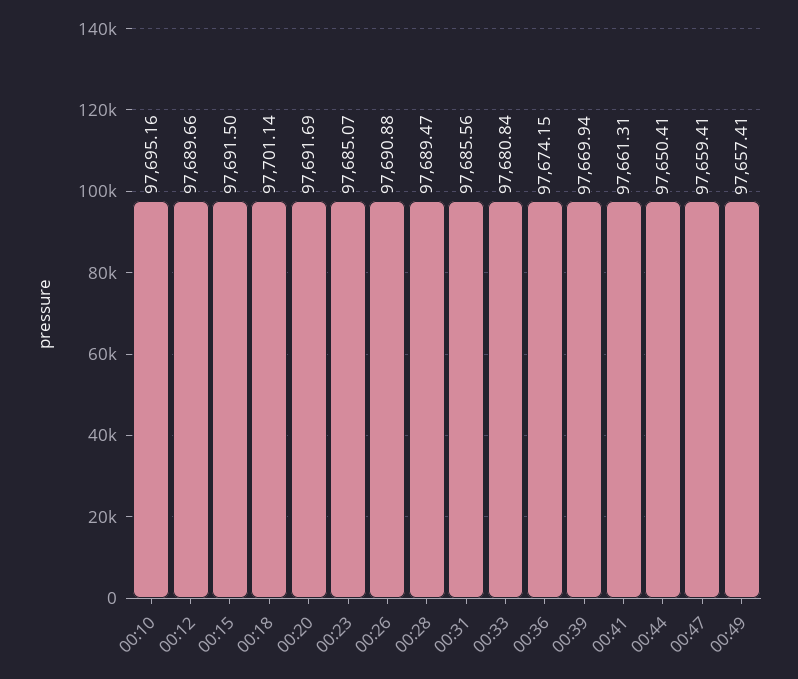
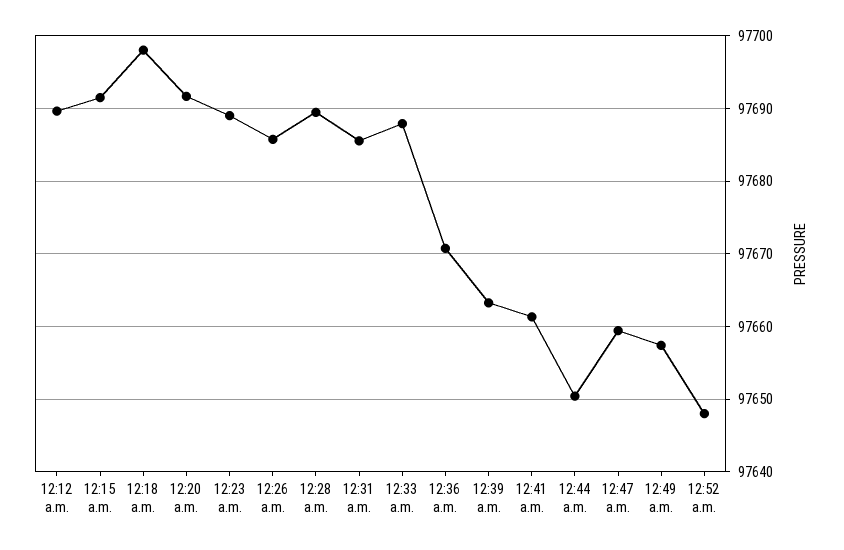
00:10: 97695.16 -> none
00:18: 97701.14 -> 97698
00:23: 97685.07 -> 97689
00:26: 97690.88 -> 97686
00:33: 97680.84 -> 97688
00:36: 97674.15 -> 97671
00:39: 97669.94 -> 97663
12:52 a.m.: none -> 97648

